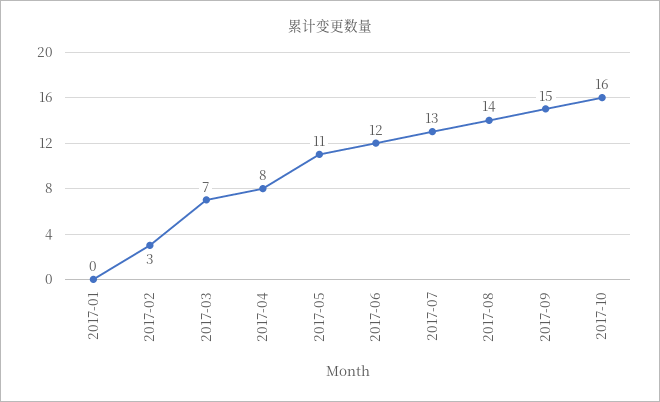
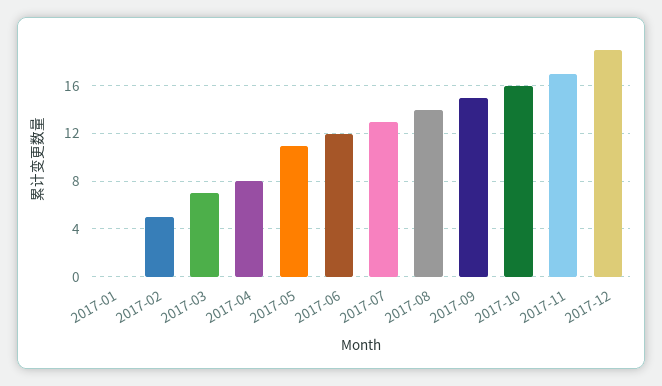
2017-02: 3 -> 5
2017-11: none -> 17
2017-12: none -> 19

